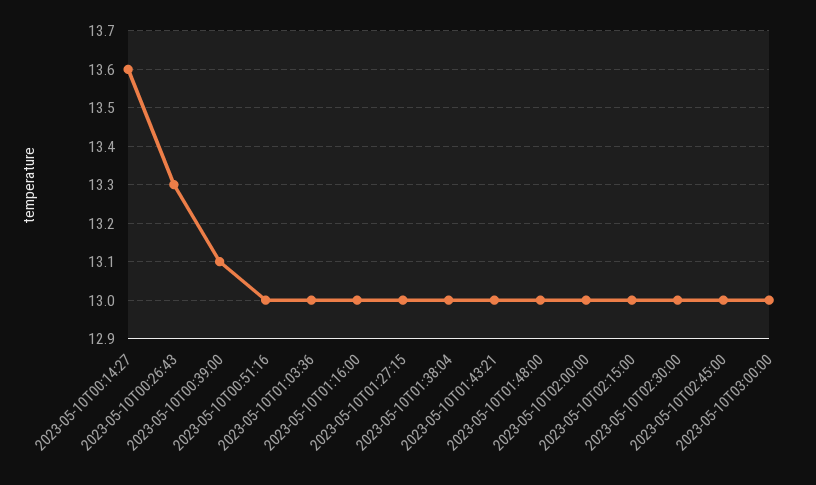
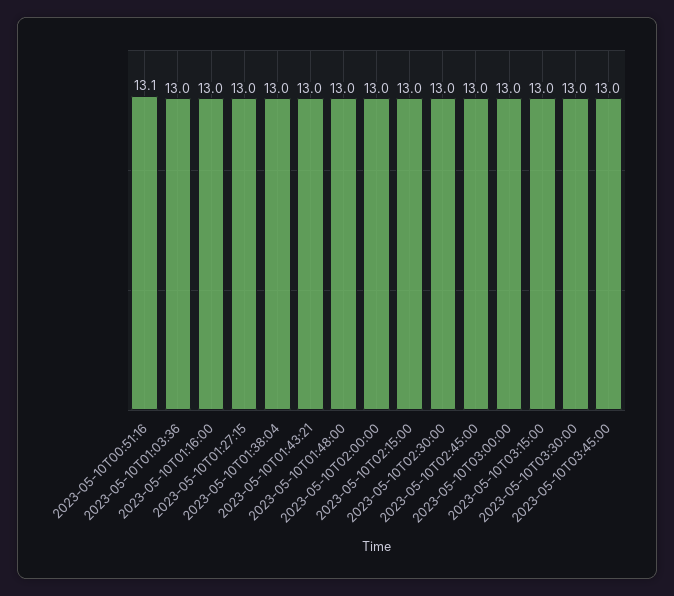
2023-05-10T00:14:27: 13.6 -> none
2023-05-10T00:26:43: 13.3 -> none
2023-05-10T00:39:00: 13.1 -> none
2023-05-10T00:51:16: 13 -> 13.1
2023-05-10T03:15:00: none -> 13
2023-05-10T03:30:00: none -> 13
2023-05-10T03:45:00: none -> 13

